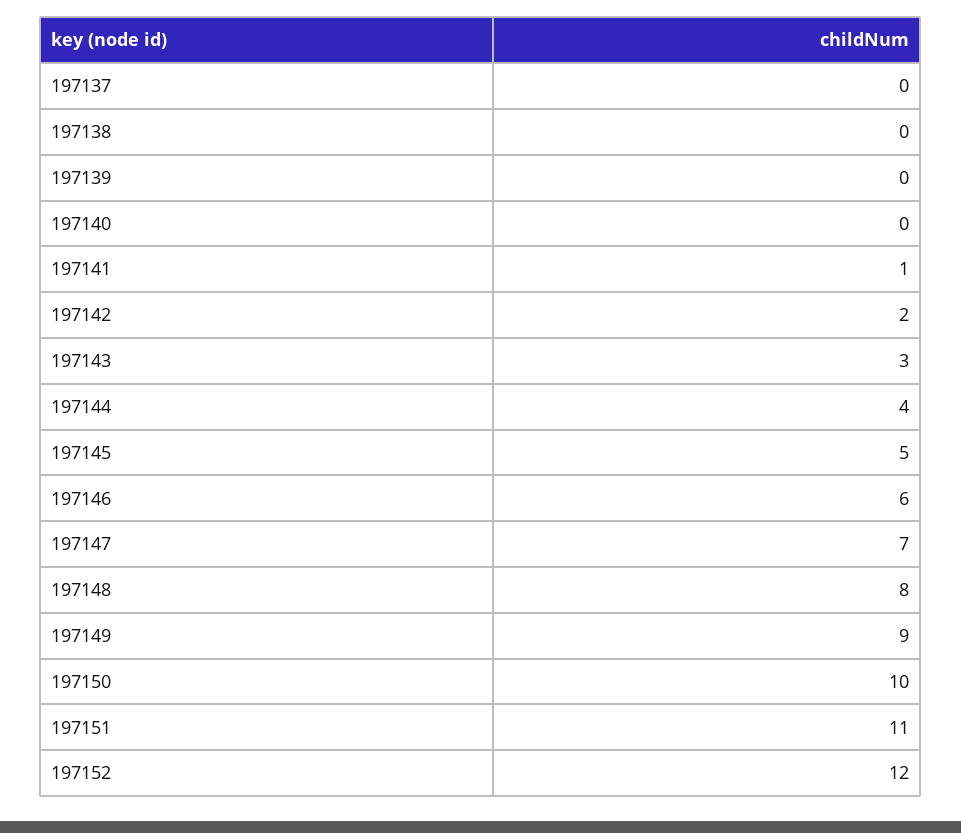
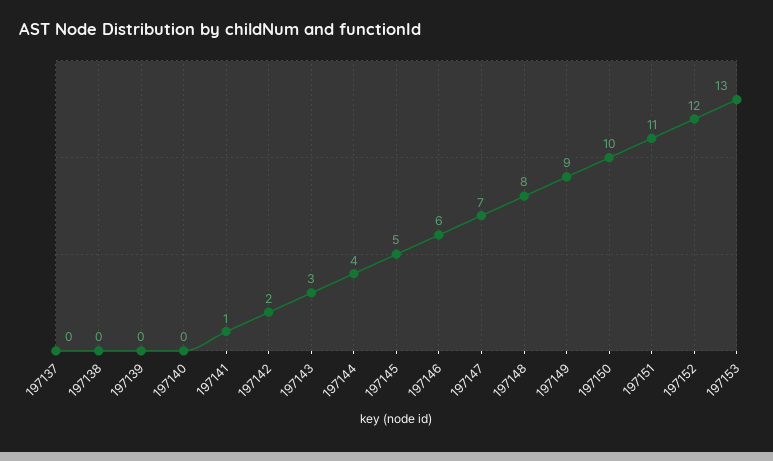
197153: none -> 13

